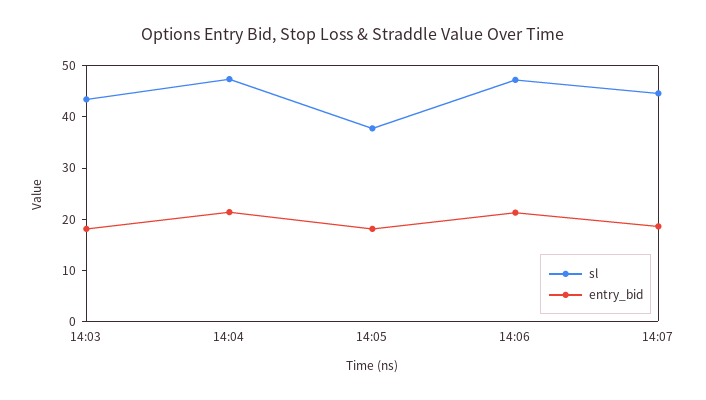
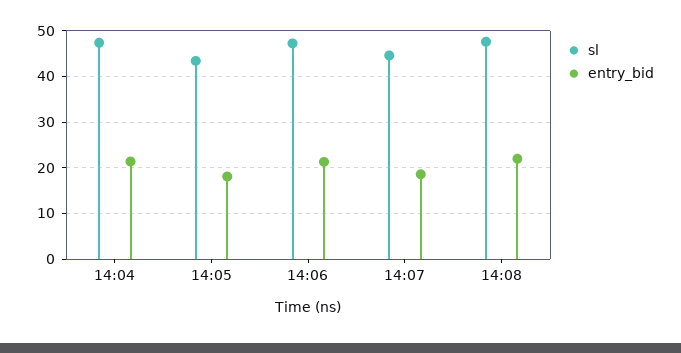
sl, 14:03: 44 -> none
entry_bid, 14:03: 18 -> none
sl, 14:05: 38 -> 44
sl, 14:08: none -> 48
entry_bid, 14:08: none -> 22

